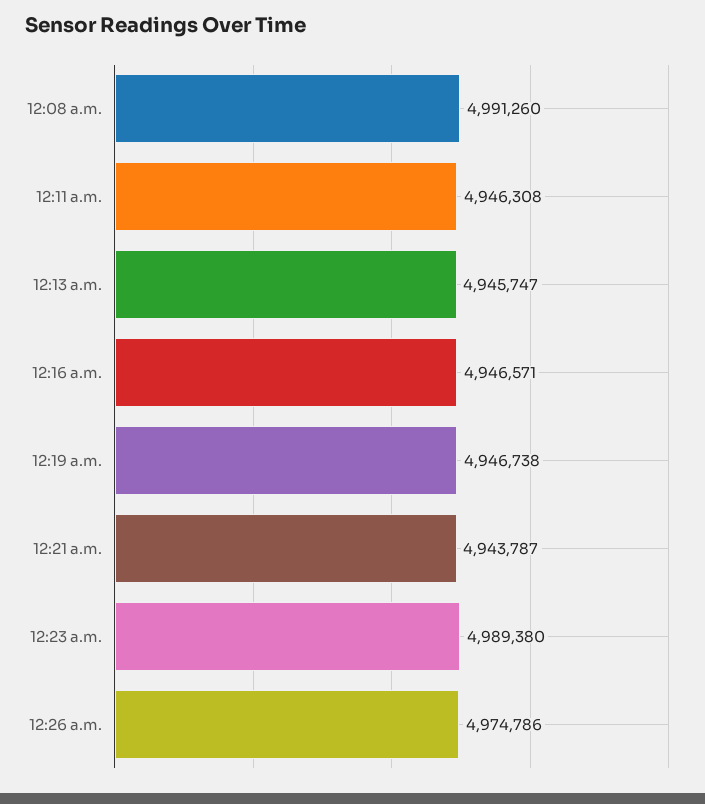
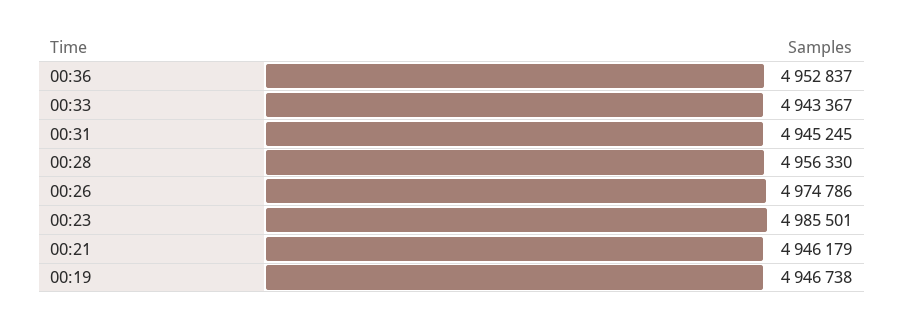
12:08 a.m.: 4991260 -> none
12:11 a.m.: 4946308 -> none
12:13 a.m.: 4945747 -> none
12:16 a.m.: 4946571 -> none
12:21 a.m.: 4943787 -> 4946179
12:23 a.m.: 4989380 -> 4985501
00:36: none -> 4952837
00:33: none -> 4943367
00:31: none -> 4945245
00:28: none -> 4956330

